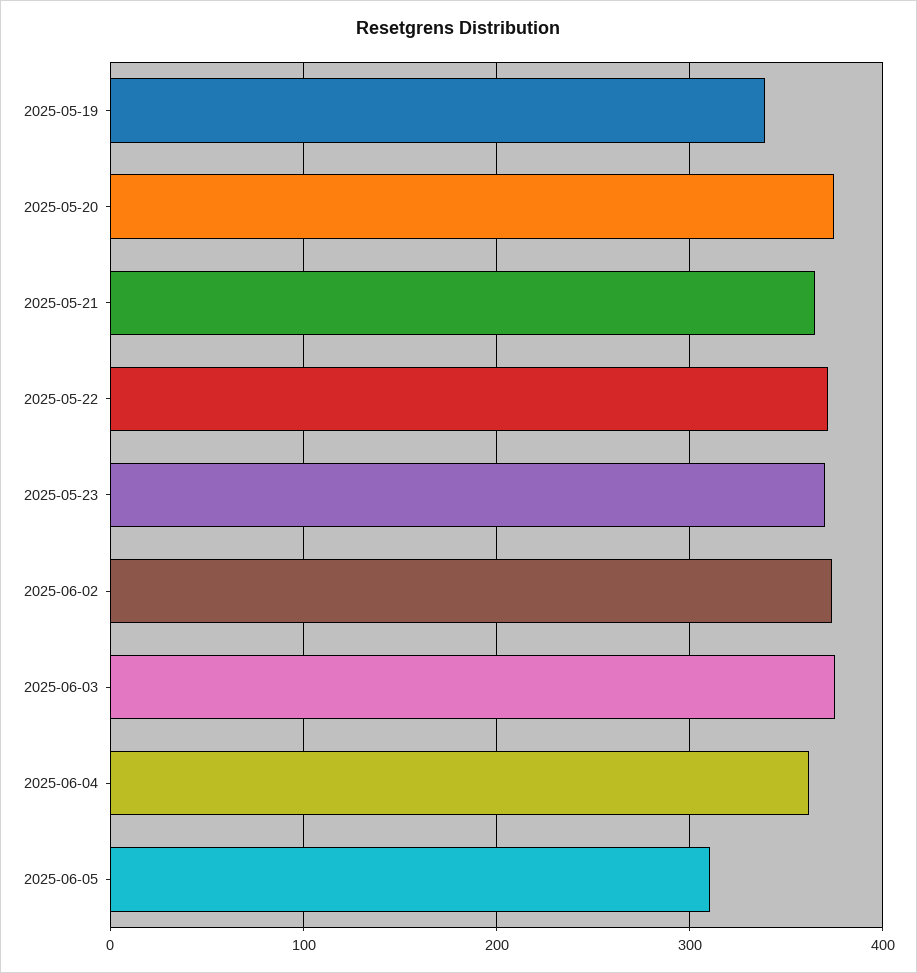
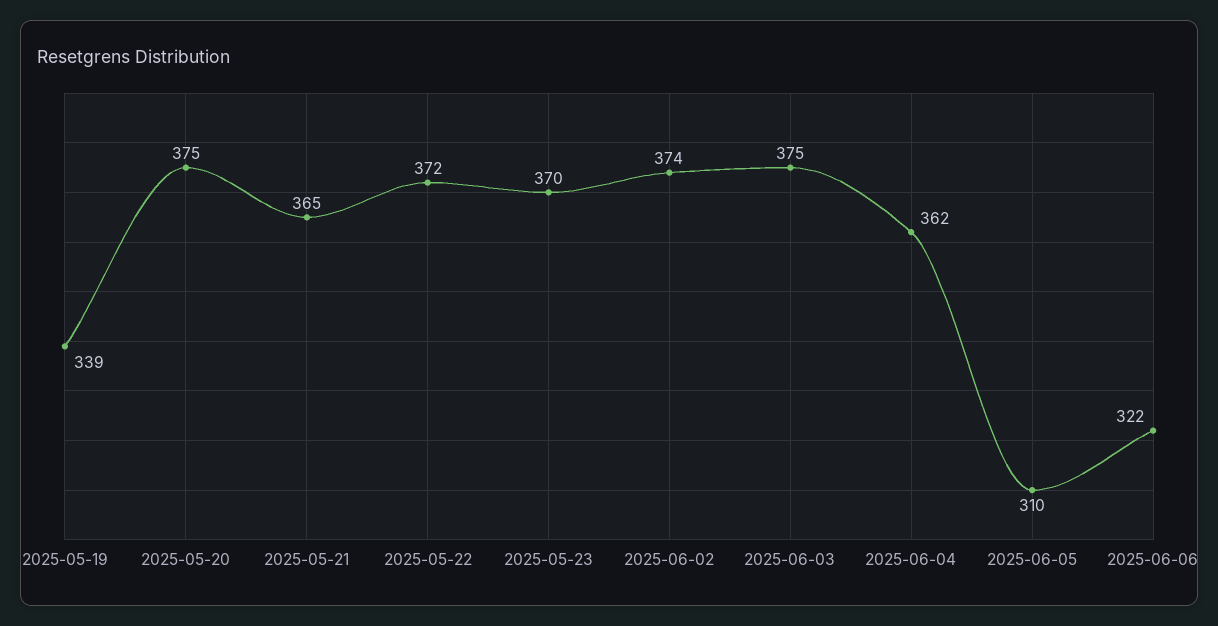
2025-06-06: none -> 322

